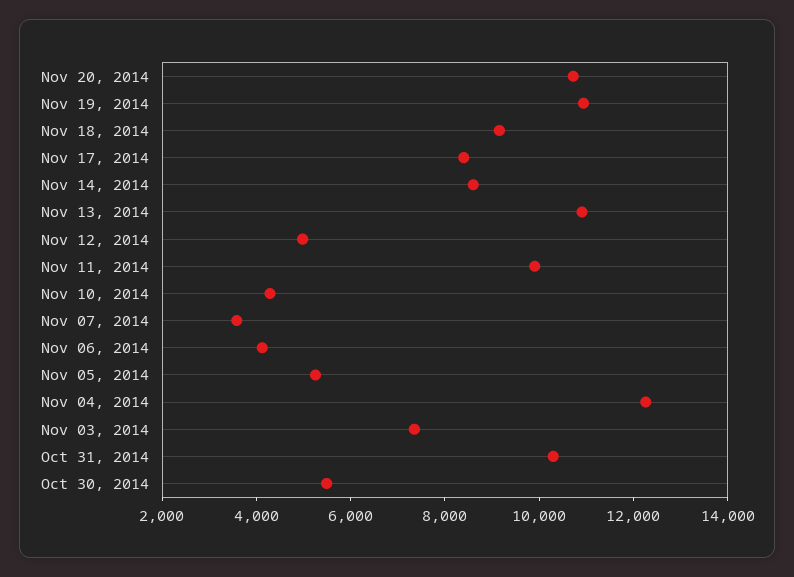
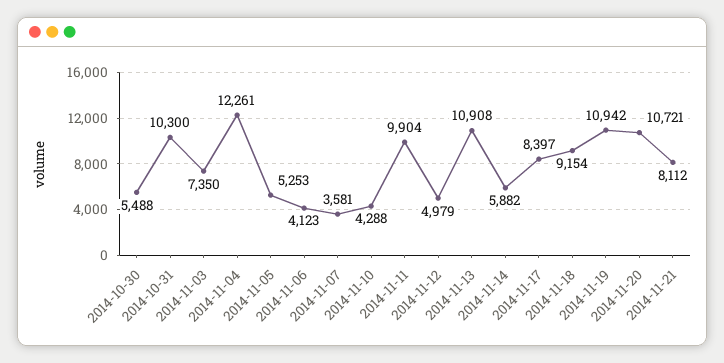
Nov 14, 2014: 8500 -> 5882
2014-11-21: none -> 8112

